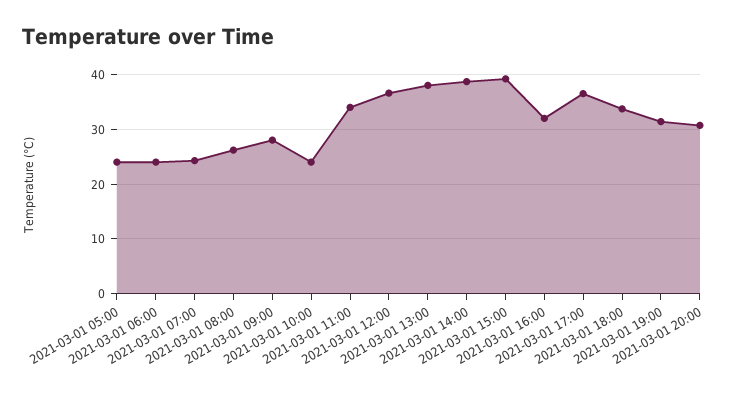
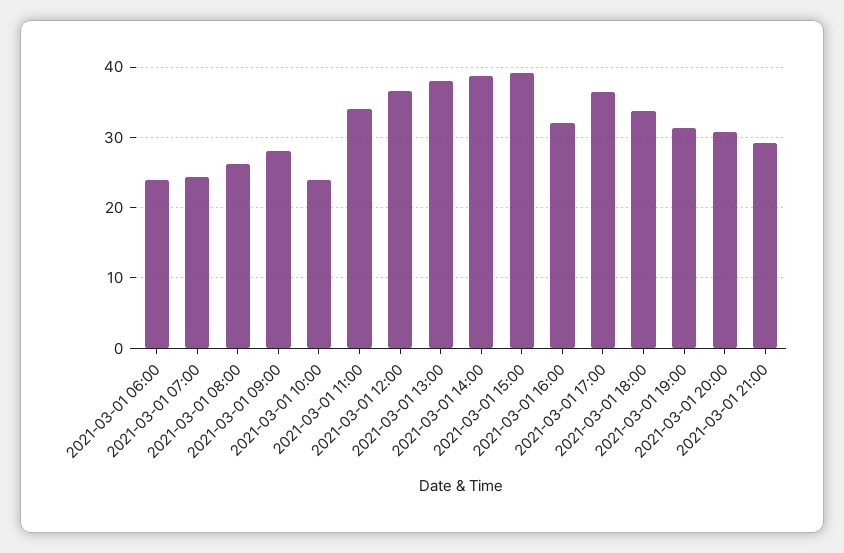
2021-03-01 05:00: 24 -> none
2021-03-01 21:00: none -> 29

